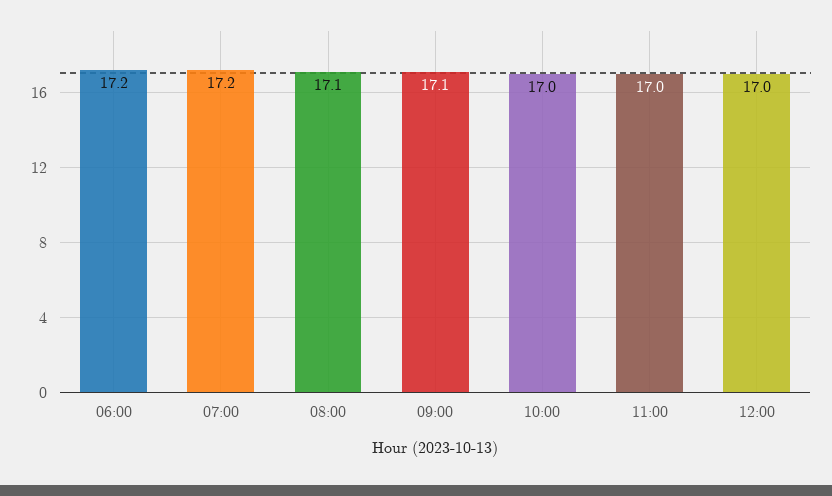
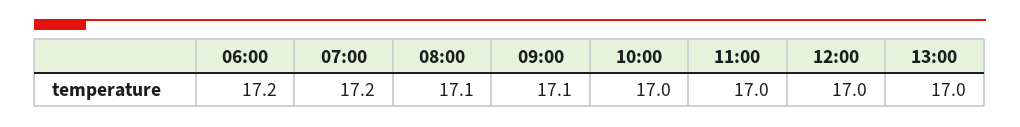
13:00: none -> 17

